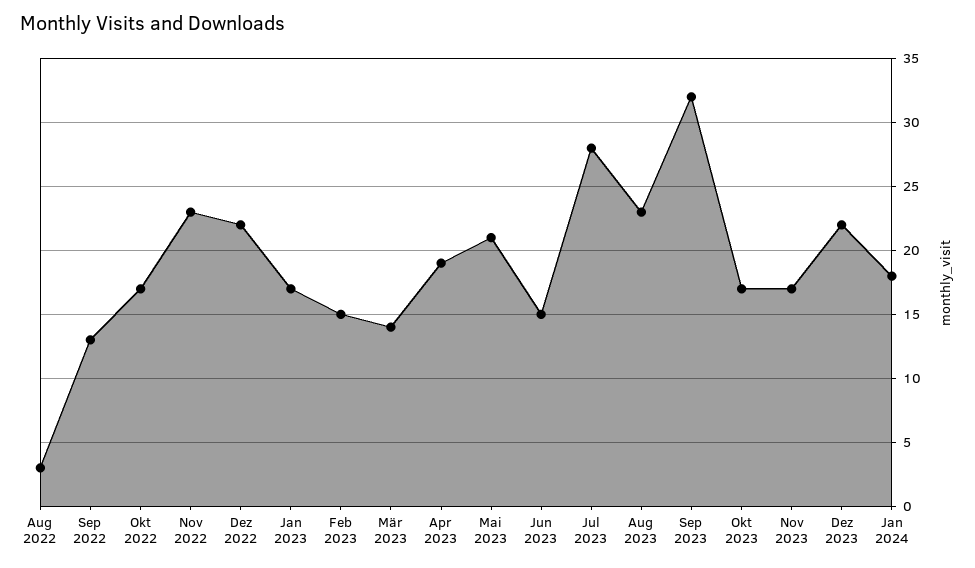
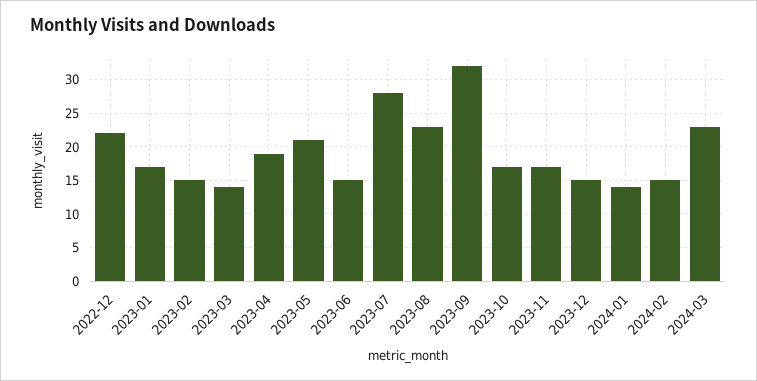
Aug 2022: 3 -> none
Sep 2022: 13 -> none
Okt 2022: 17 -> none
Nov 2022: 23 -> none
Dez 2023: 22 -> 15
Jan 2024: 18 -> 14
2024-02: none -> 15
2024-03: none -> 23

